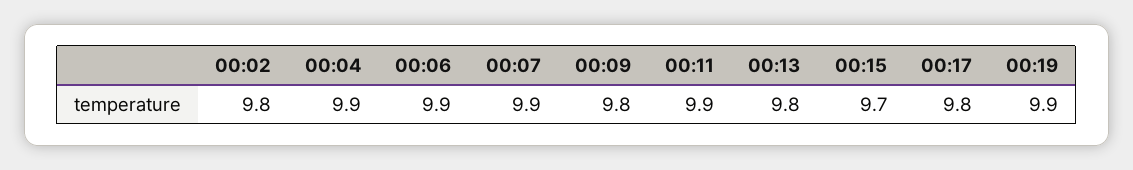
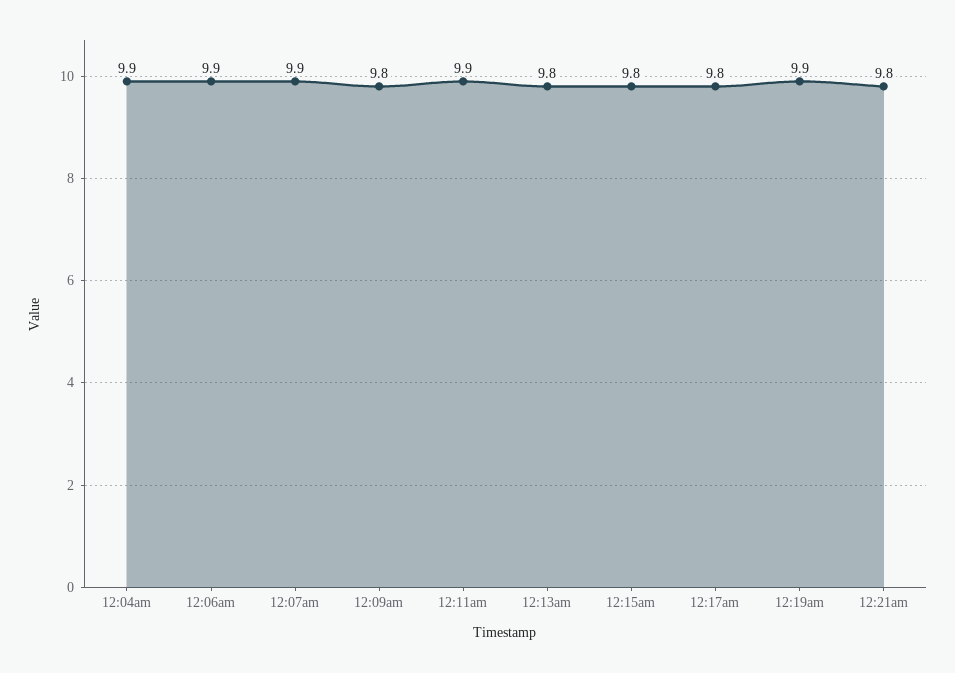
00:02: 9.8 -> none
00:15: 9.7 -> 9.8
12:21am: none -> 9.8

